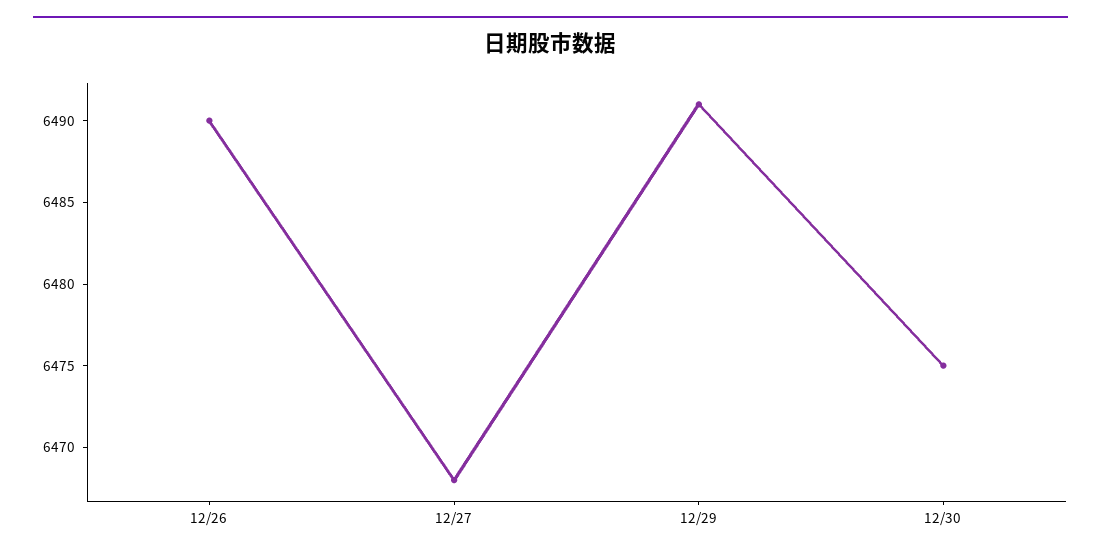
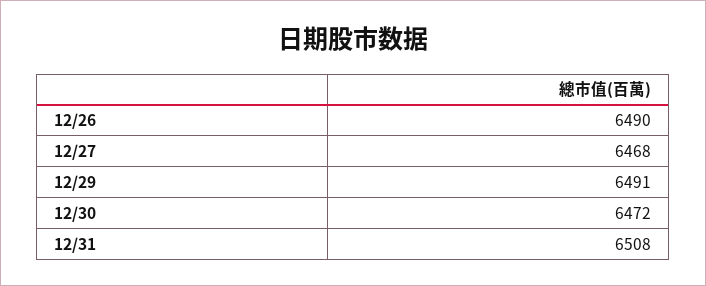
12/30: 6475 -> 6472
12/31: none -> 6508

